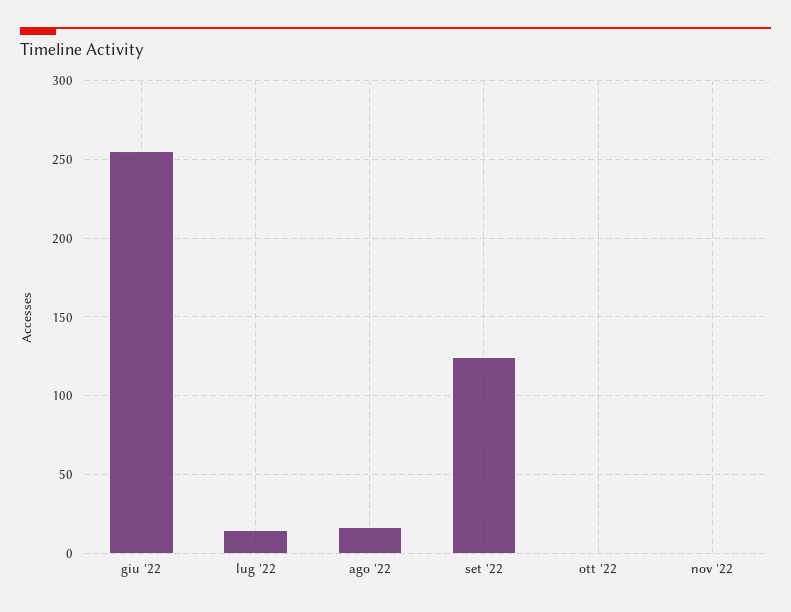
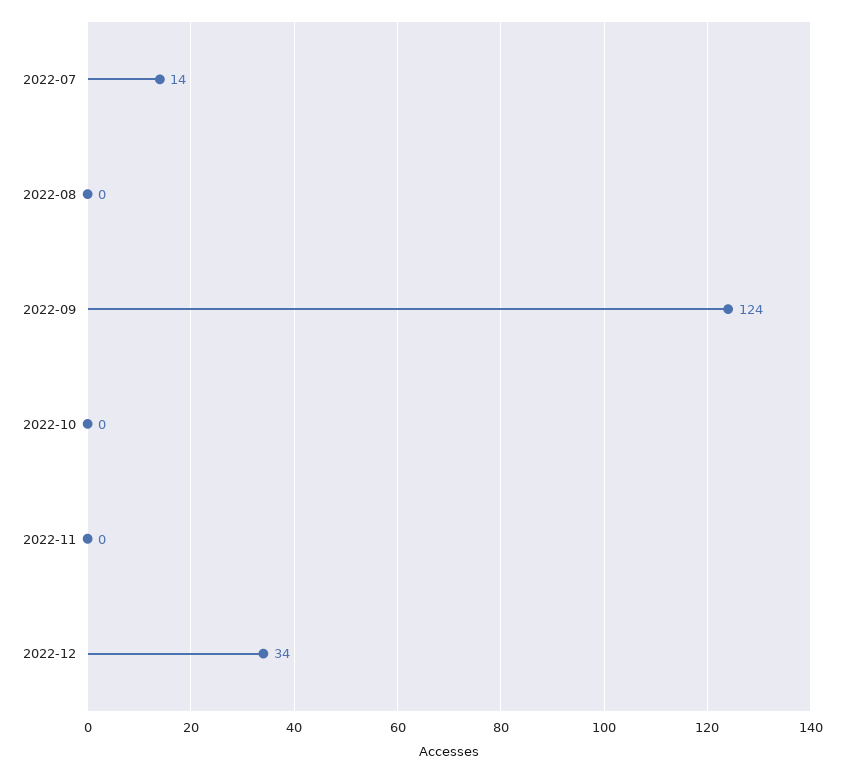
giu '22: 255 -> none
ago '22: 15 -> 0
2022-12: none -> 34

